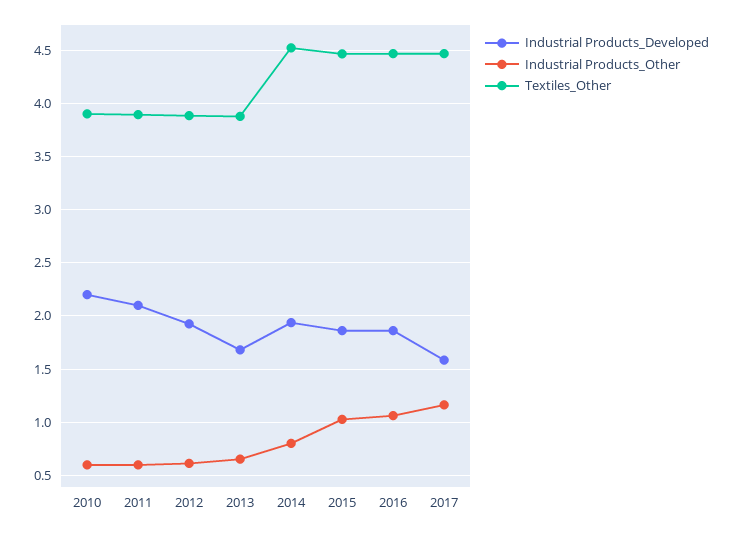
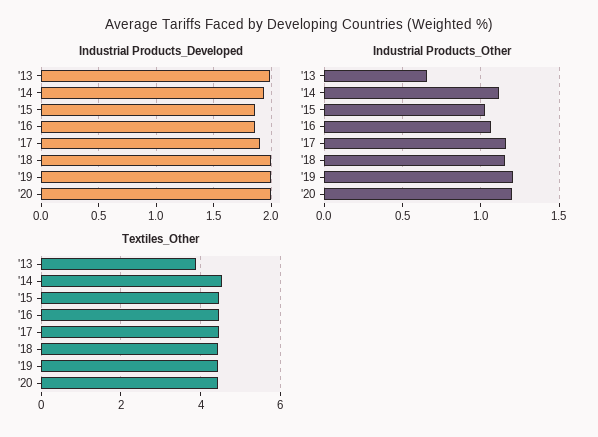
Industrial Products_Developed, 2010: 2.2 -> none
Industrial Products_Other, 2010: 0.6 -> none
Textiles_Other, 2010: 3.9 -> none
Industrial Products_Developed, 2011: 2.1 -> none
Industrial Products_Other, 2011: 0.6 -> none
Textiles_Other, 2011: 3.9 -> none
Industrial Products_Developed, 2012: 1.9 -> none
Industrial Products_Other, 2012: 0.6 -> none
Textiles_Other, 2012: 3.9 -> none
Industrial Products_Developed, 2013: 1.7 -> 2
Industrial Products_Other, 2014: 0.8 -> 1.1
Industrial Products_Developed, 2017: 1.6 -> 1.9
Industrial Products_Developed, '18: none -> 2
Industrial Products_Developed, '19: none -> 2
Industrial Products_Developed, '20: none -> 2
Industrial Products_Other, '18: none -> 1.15
Industrial Products_Other, '19: none -> 1.2
Industrial Products_Other, '20: none -> 1.2
Textiles_Other, '18: none -> 4.4
Textiles_Other, '19: none -> 4.4
Textiles_Other, '20: none -> 4.4

